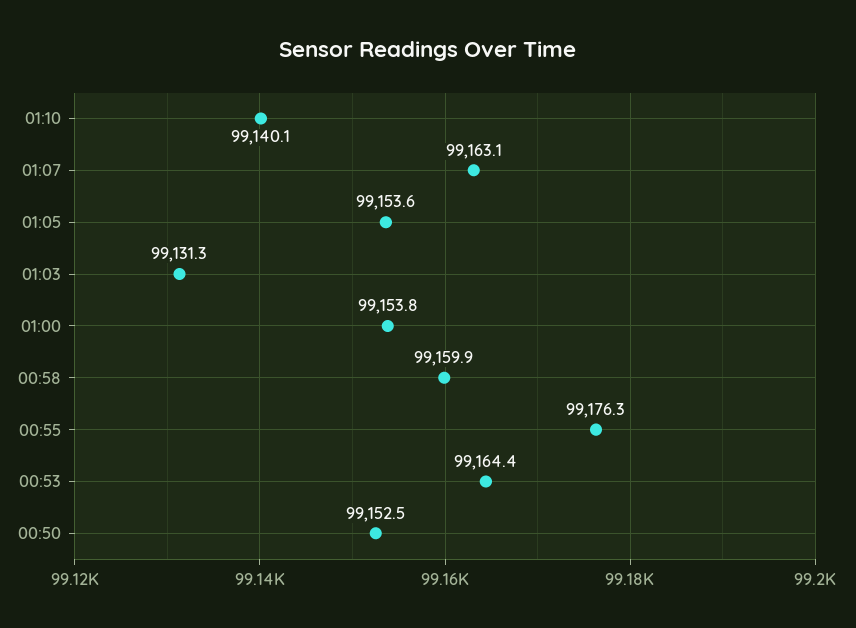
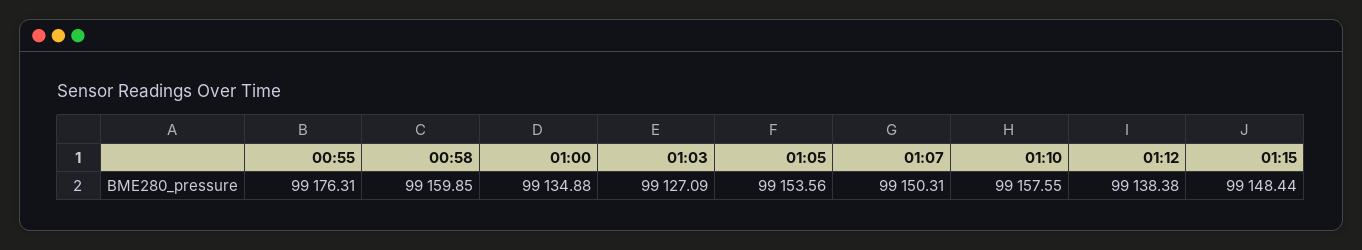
01:10: 99140.1 -> 99157.55
01:07: 99163.1 -> 99150.31
01:03: 99131.3 -> 99127.09
01:00: 99153.8 -> 99134.88
00:53: 99164.4 -> none
00:50: 99152.5 -> none
01:12: none -> 99138.38
01:15: none -> 99148.44

